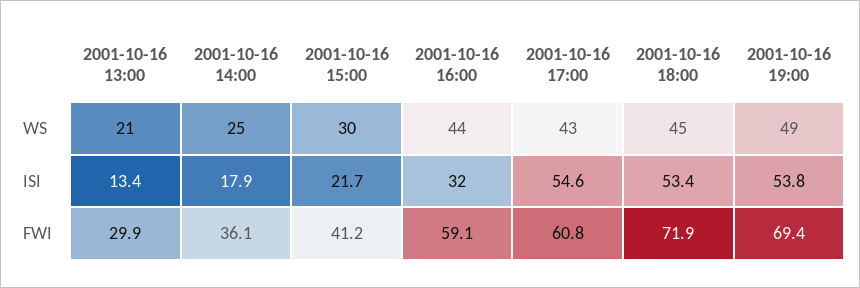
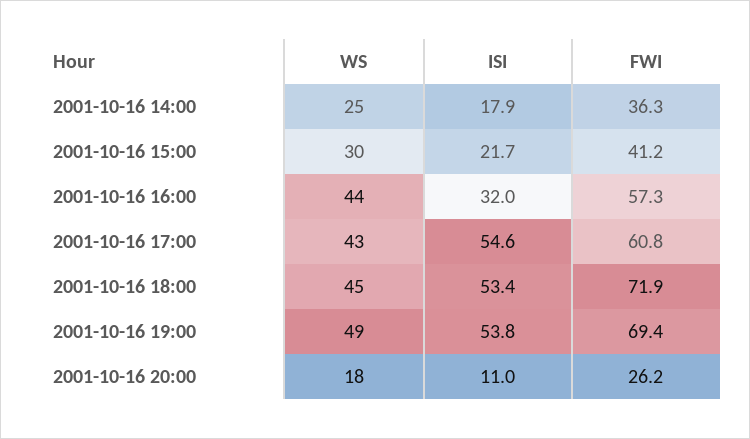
2001-10-16 13:00, WS: 21 -> none
2001-10-16 13:00, ISI: 13.4 -> none
2001-10-16 13:00, FWI: 29.9 -> none
2001-10-16 14:00, FWI: 36.1 -> 36.3
2001-10-16 16:00, FWI: 59.1 -> 57.3
2001-10-16 20:00, WS: none -> 18
2001-10-16 20:00, ISI: none -> 11
2001-10-16 20:00, FWI: none -> 26.2

